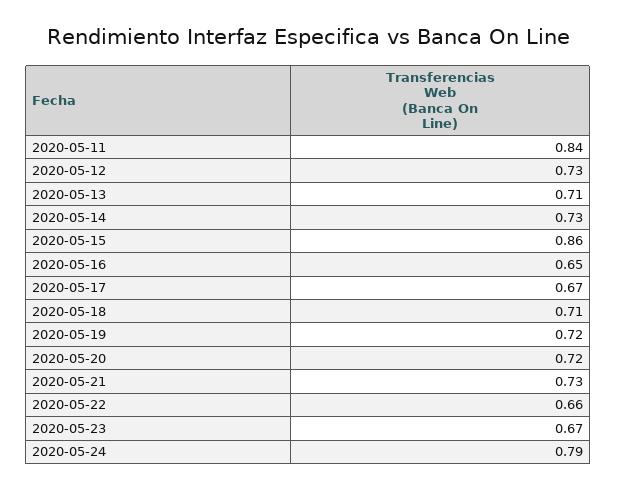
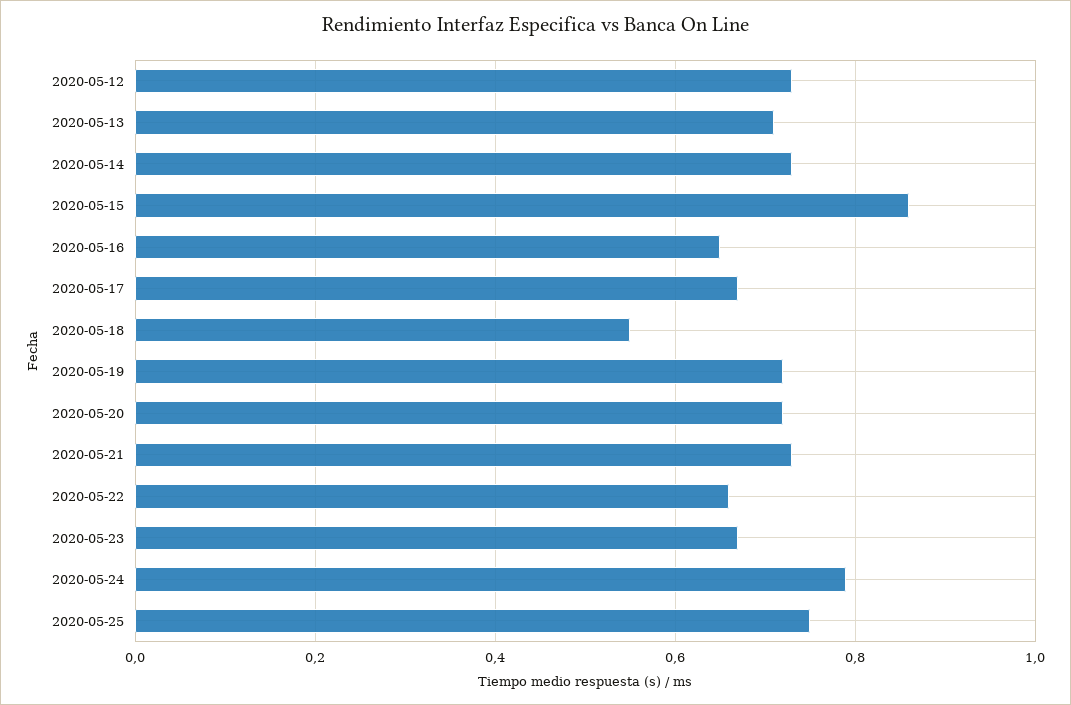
2020-05-11: 0.84 -> none
2020-05-18: 0.71 -> 0.55
2020-05-25: none -> 0.75

